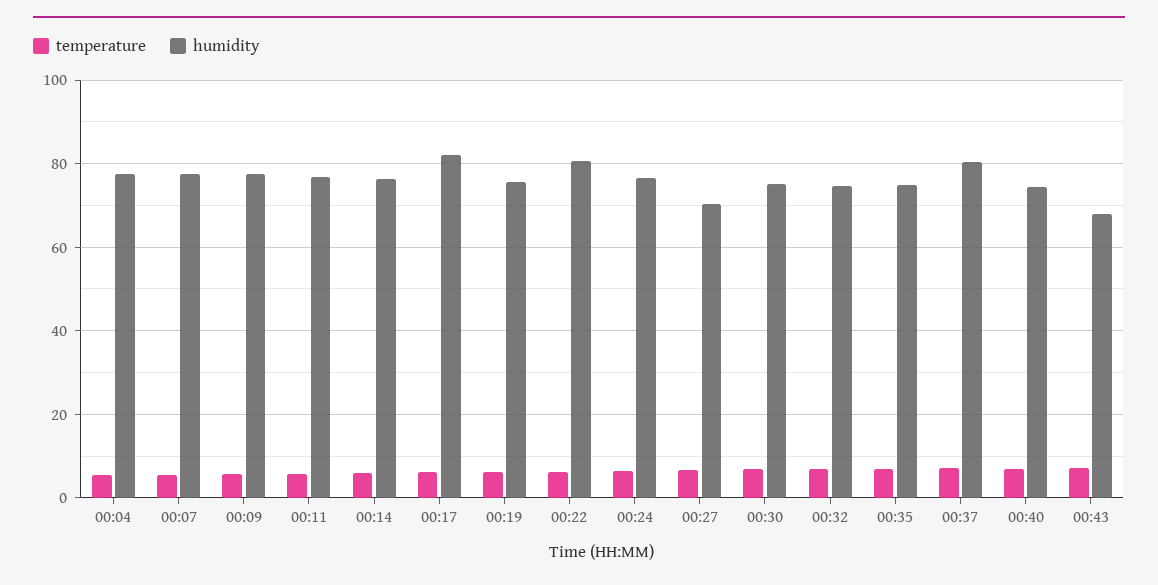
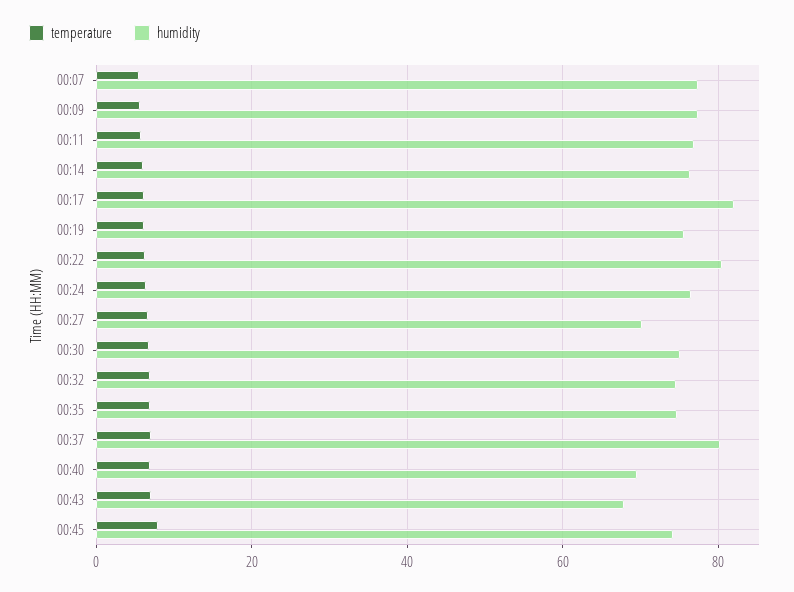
temperature, 00:04: 6 -> none
humidity, 00:04: 78 -> none
humidity, 00:40: 74 -> 70
temperature, 00:45: none -> 8
humidity, 00:45: none -> 74

